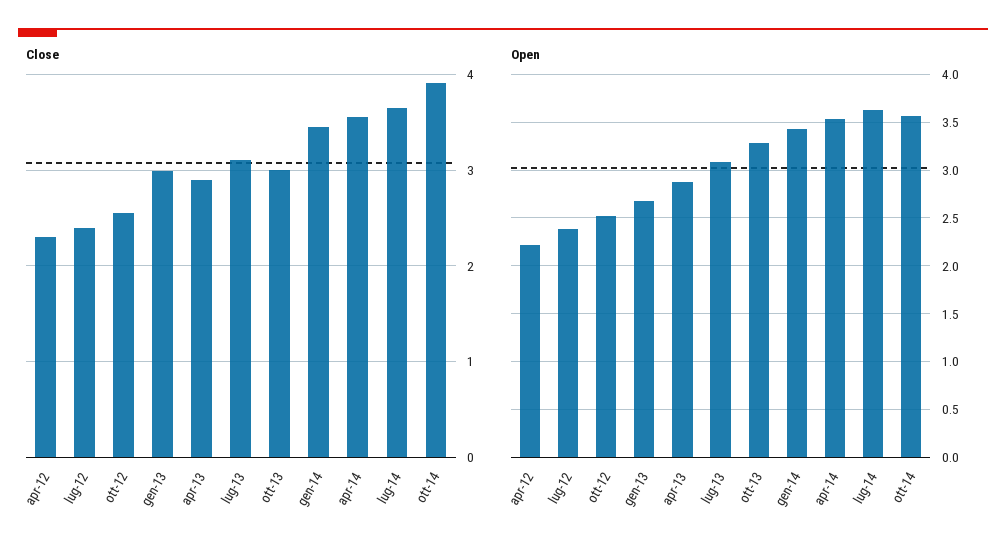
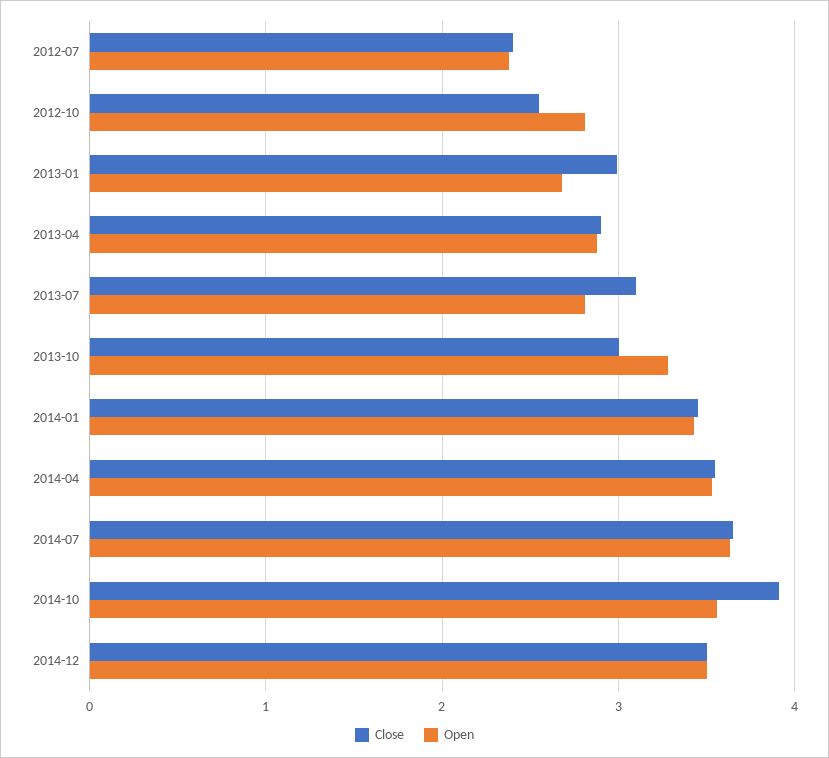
Close, apr-12: 2.3 -> none
Open, apr-12: 2.2 -> none
Open, ott-12: 2.5 -> 2.8
Open, lug-13: 3.1 -> 2.8
Close, 2014-12: none -> 3.5
Open, 2014-12: none -> 3.5

